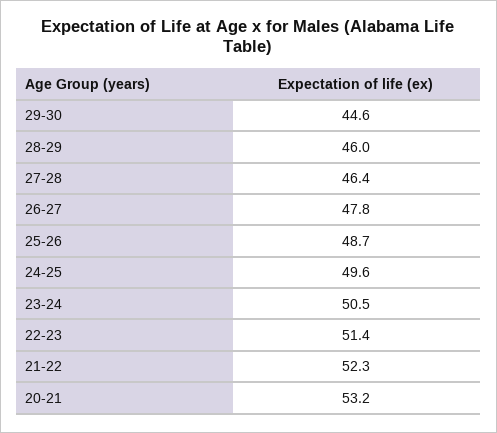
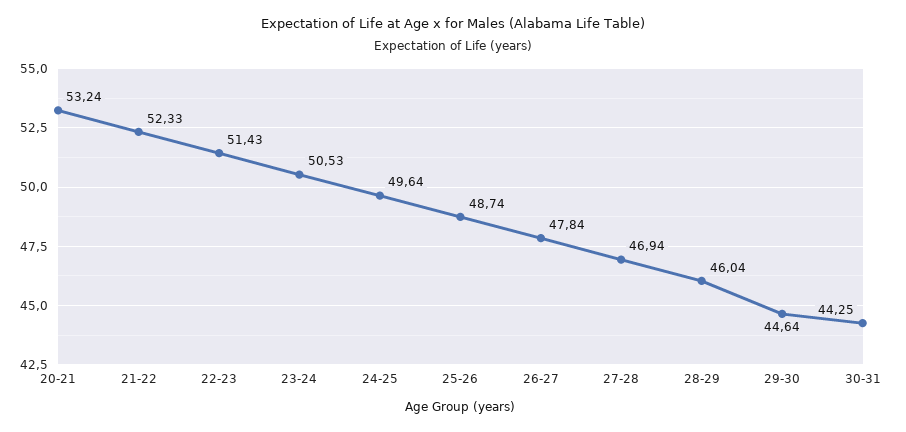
27-28: 46.4 -> 46.94
30-31: none -> 44.25

